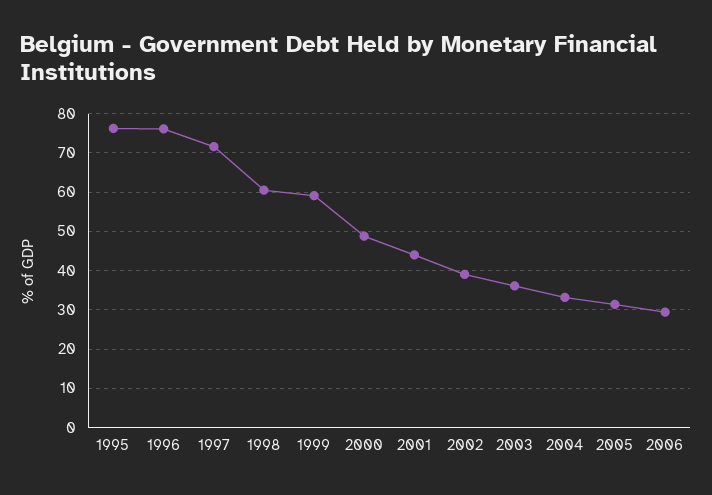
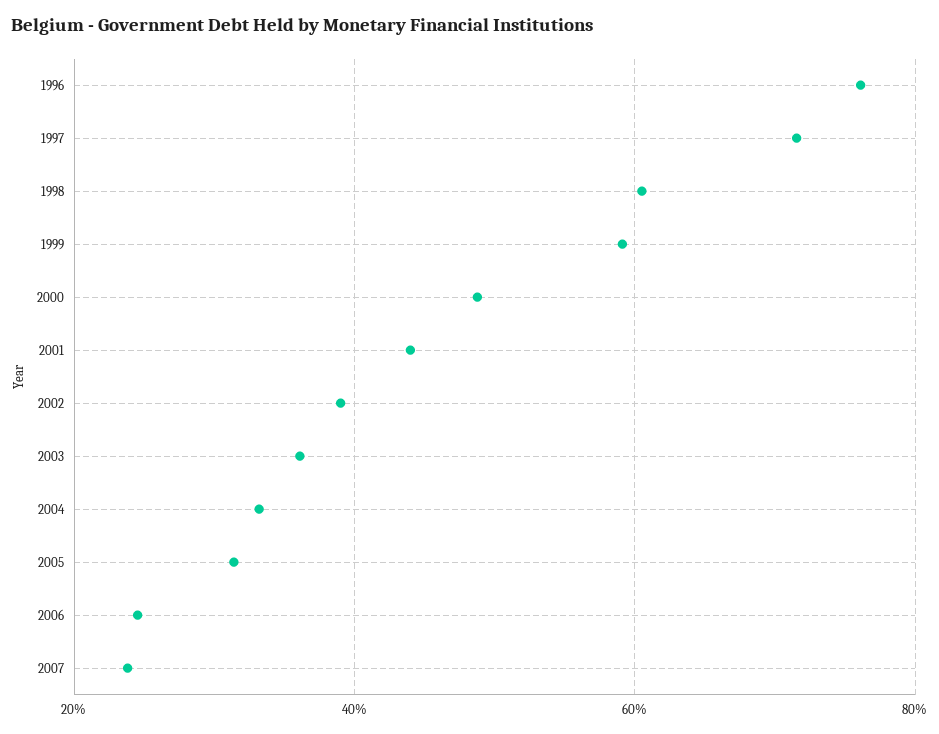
1995: 76 -> none
2006: 30 -> 24
2007: none -> 24

